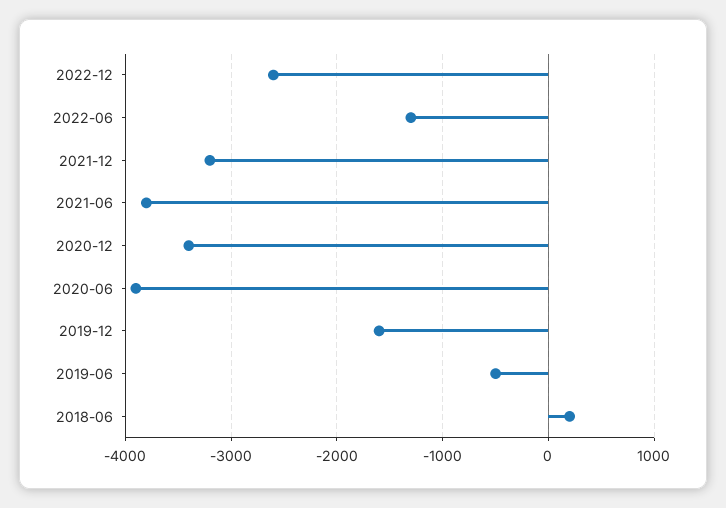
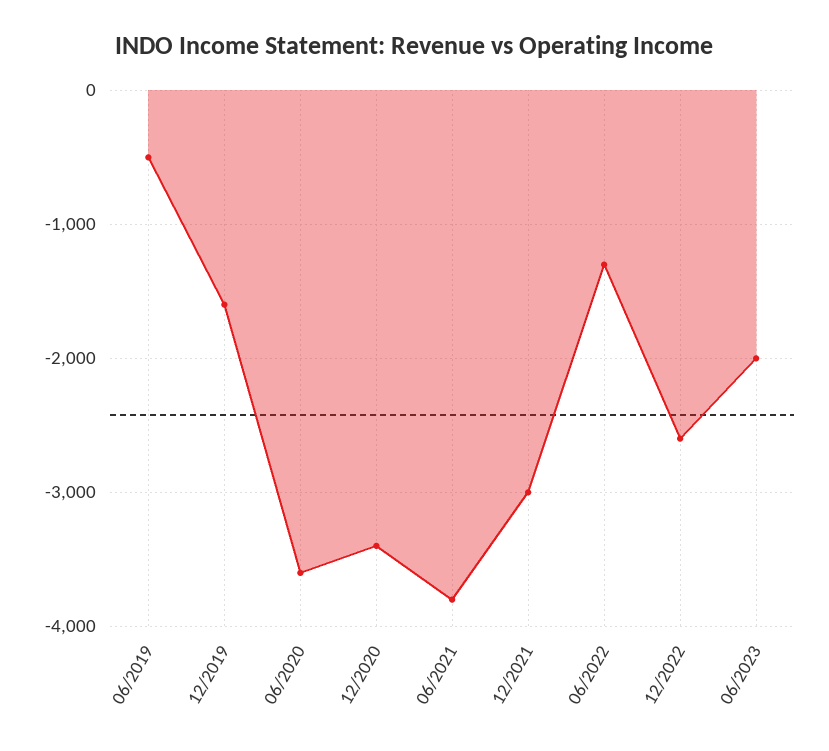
2021-12: -3200 -> -3000
2020-06: -3900 -> -3600
2018-06: 200 -> none
06/2023: none -> -2000

